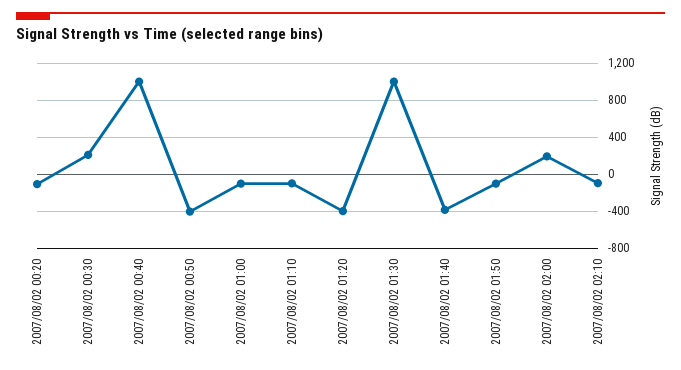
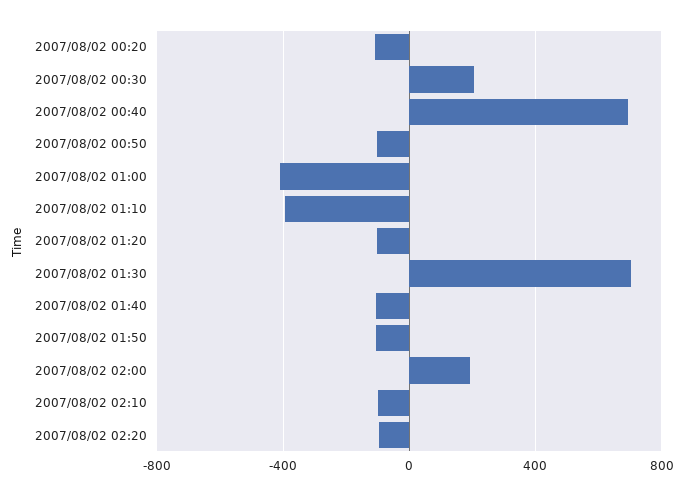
2007/08/02 00:40: 1000 -> 700
2007/08/02 00:50: -400 -> -100
2007/08/02 01:00: -100 -> -400
2007/08/02 01:10: -100 -> -400
2007/08/02 01:20: -400 -> -100
2007/08/02 01:30: 1000 -> 700
2007/08/02 01:40: -400 -> -100
2007/08/02 02:20: none -> -100

